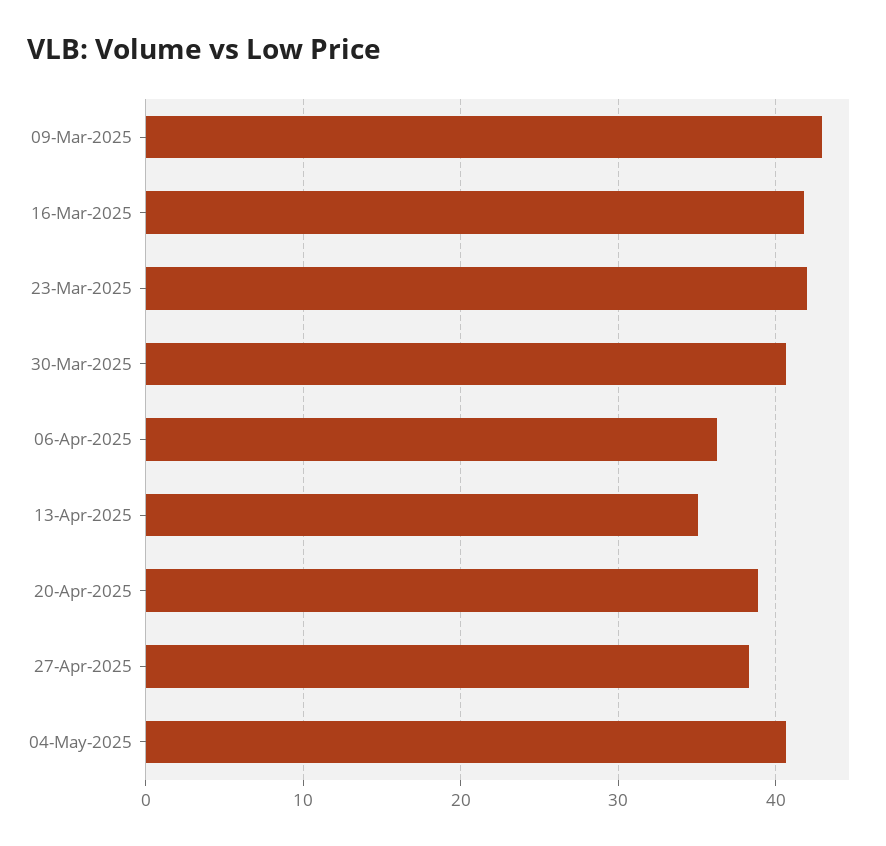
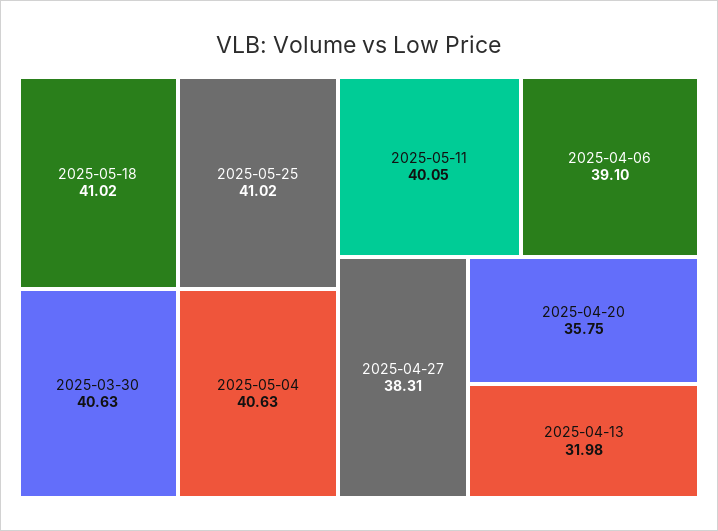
09-Mar-2025: 43 -> none
16-Mar-2025: 42 -> none
23-Mar-2025: 42 -> none
06-Apr-2025: 36 -> 39.1
13-Apr-2025: 35 -> 31.98
20-Apr-2025: 39 -> 35.75
2025-05-18: none -> 41.02
2025-05-25: none -> 41.02
2025-05-11: none -> 40.05

